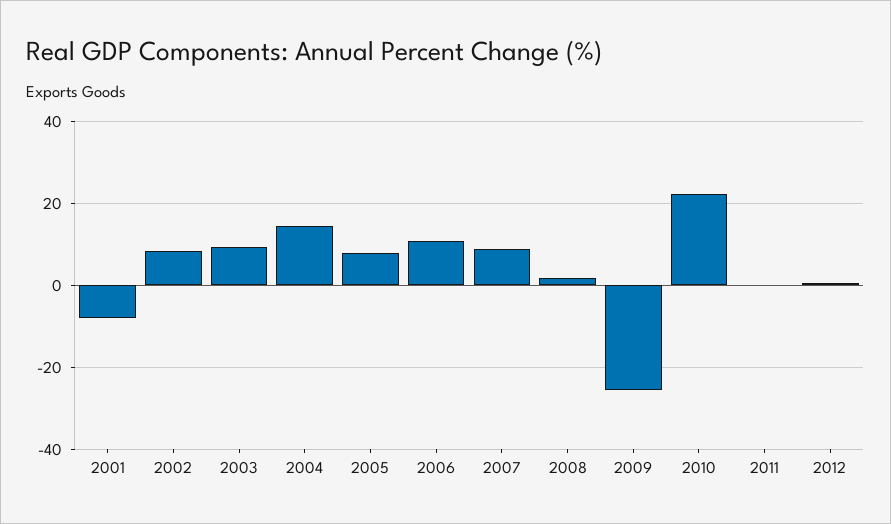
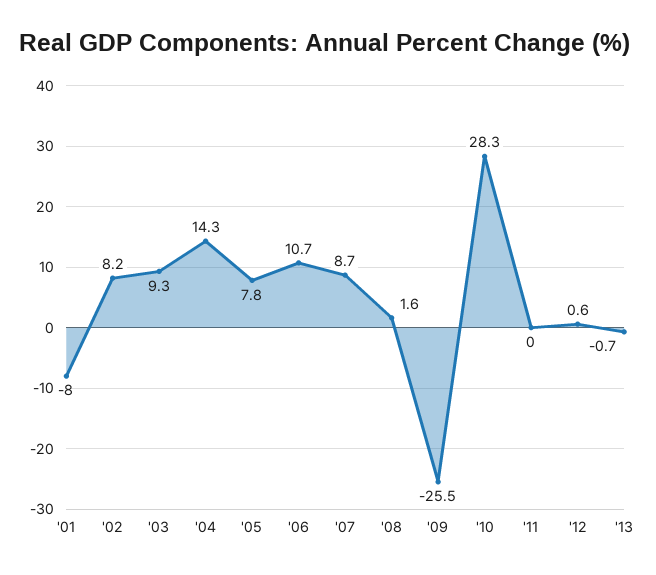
2010: 22 -> 28.3
'13: none -> -0.7

